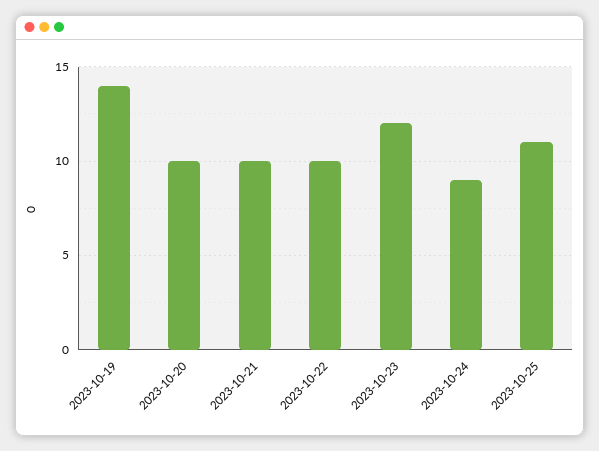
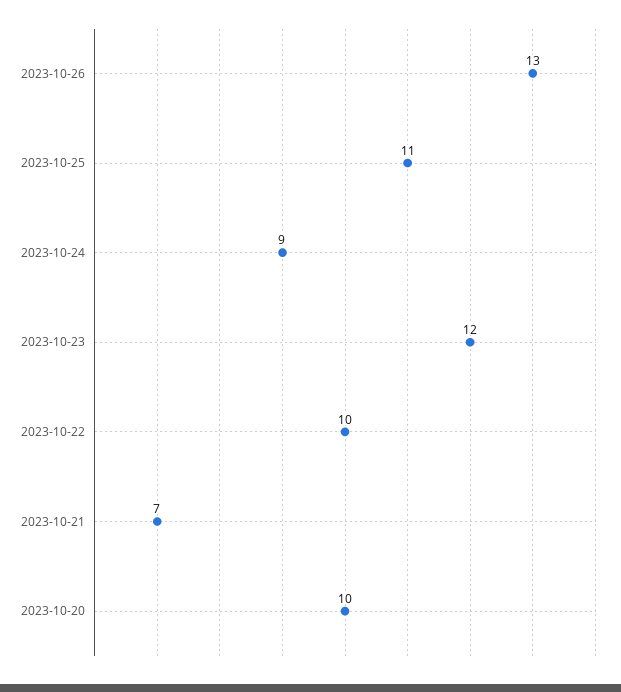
2023-10-19: 14 -> none
2023-10-21: 10 -> 7
2023-10-26: none -> 13

